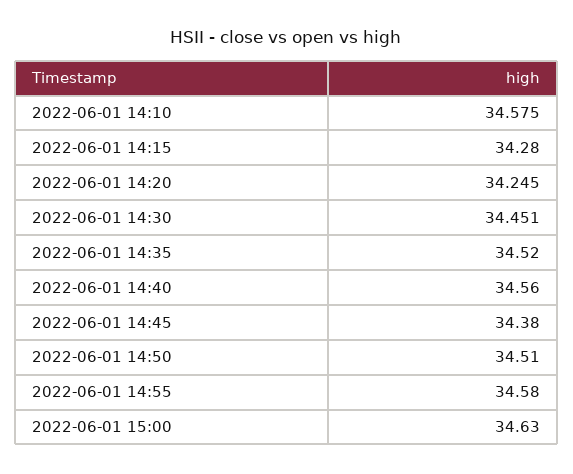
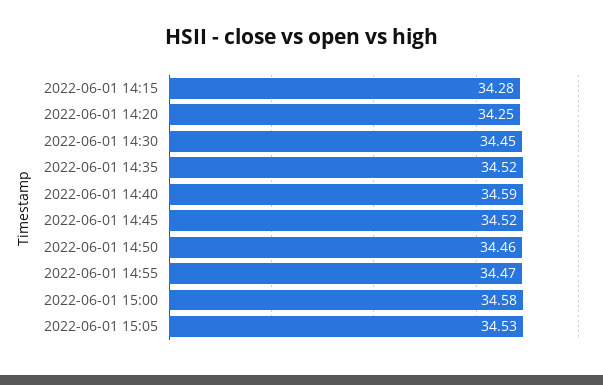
2022-06-01 14:10: 34.575 -> none
2022-06-01 14:40: 34.56 -> 34.59
2022-06-01 14:45: 34.38 -> 34.52
2022-06-01 14:50: 34.51 -> 34.46
2022-06-01 14:55: 34.58 -> 34.47
2022-06-01 15:00: 34.63 -> 34.58
2022-06-01 15:05: none -> 34.53

